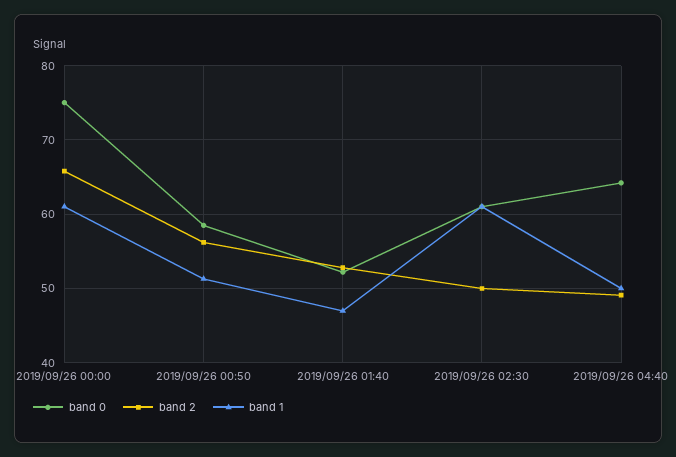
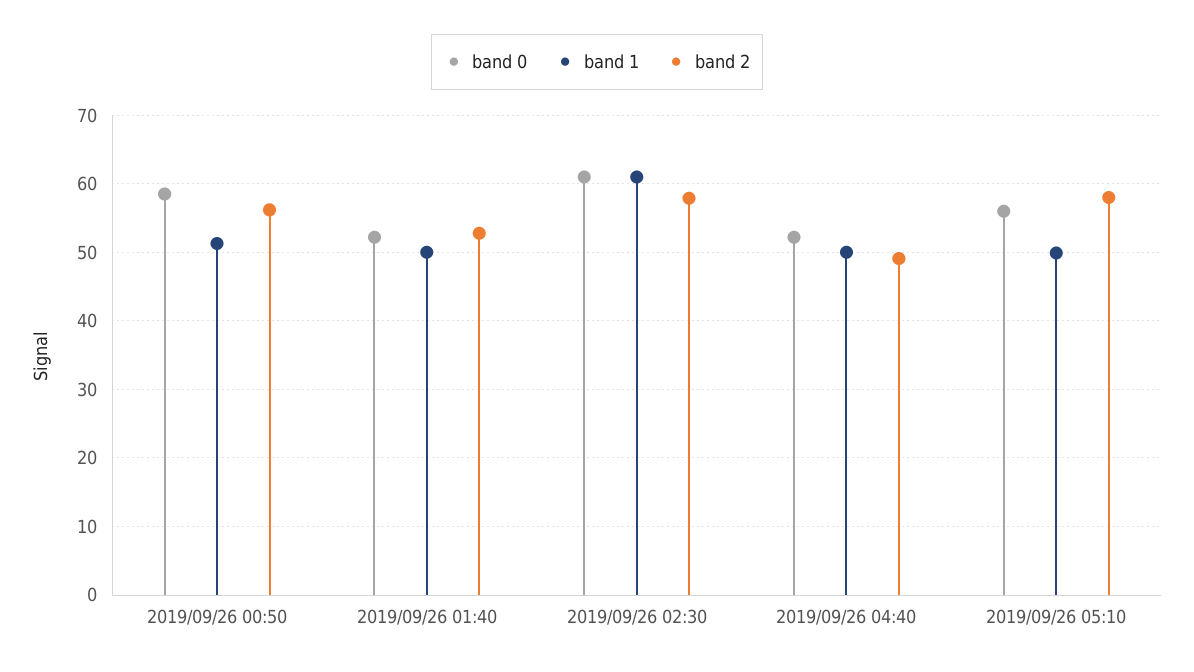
band 0, 2019/09/26 00:00: 75 -> none
band 2, 2019/09/26 00:00: 66 -> none
band 1, 2019/09/26 00:00: 61 -> none
band 1, 2019/09/26 01:40: 47 -> 50
band 2, 2019/09/26 02:30: 50 -> 58
band 0, 2019/09/26 04:40: 64 -> 52
band 0, 2019/09/26 05:10: none -> 56
band 1, 2019/09/26 05:10: none -> 50
band 2, 2019/09/26 05:10: none -> 58

